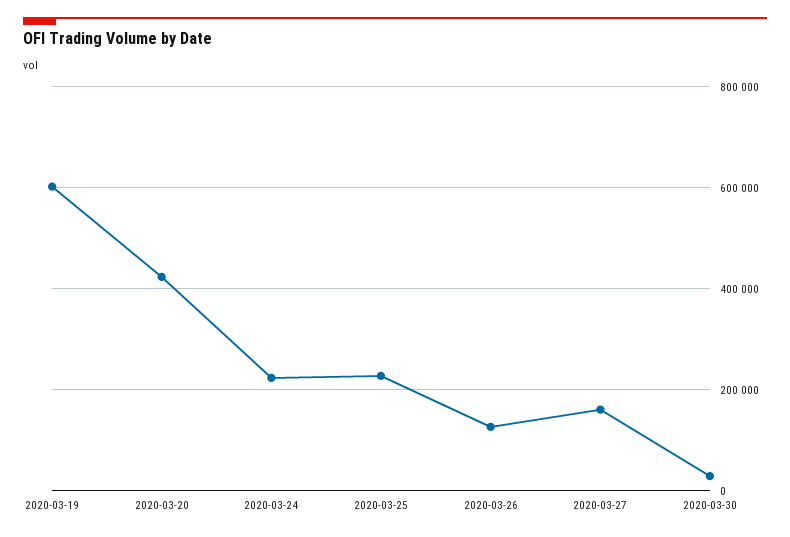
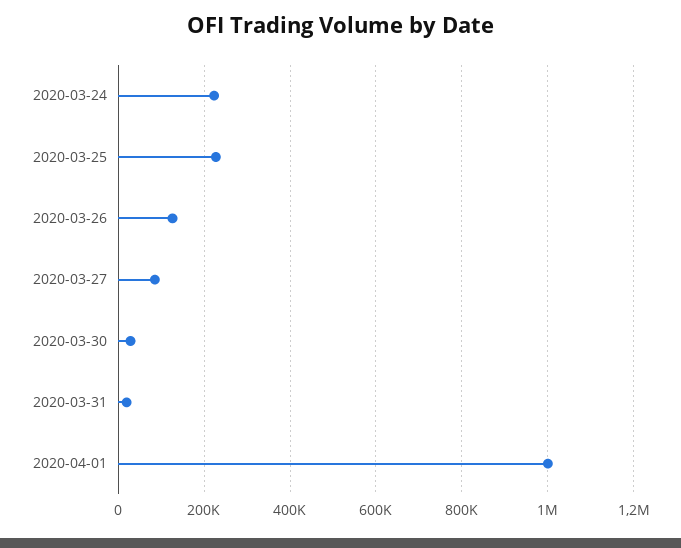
2020-03-19: 600000 -> none
2020-03-20: 420000 -> none
2020-03-27: 160000 -> 80000
2020-03-31: none -> 20000
2020-04-01: none -> 1000000

